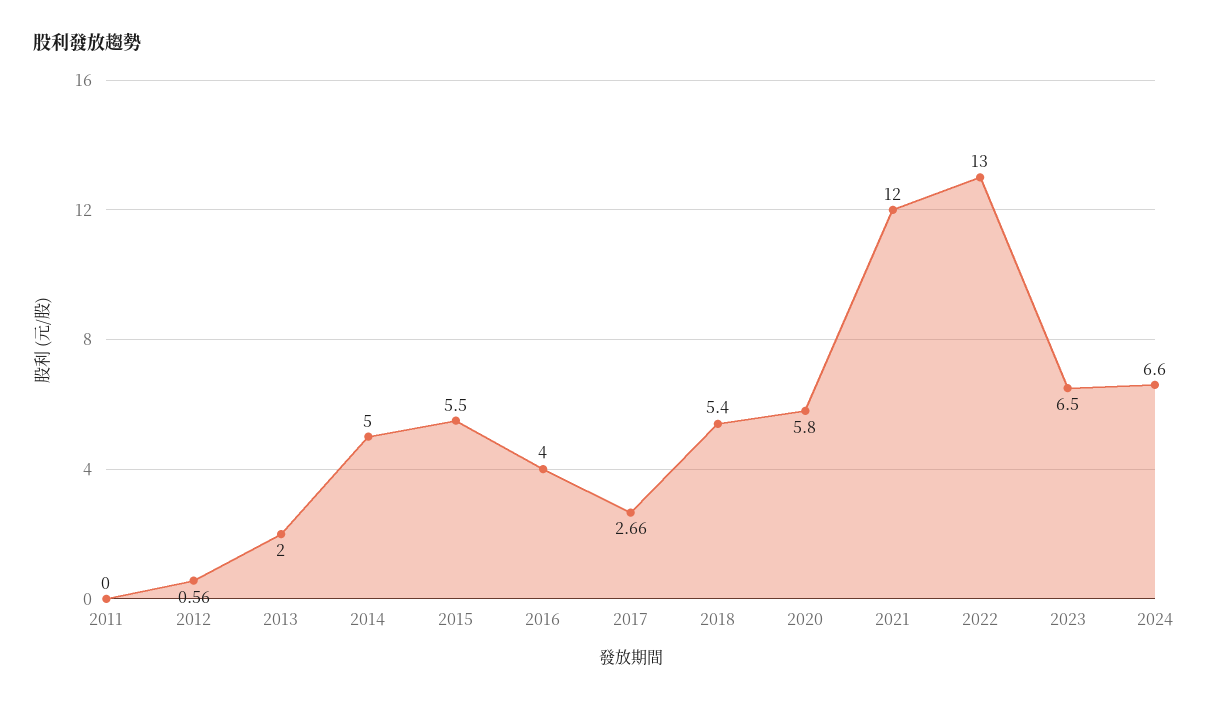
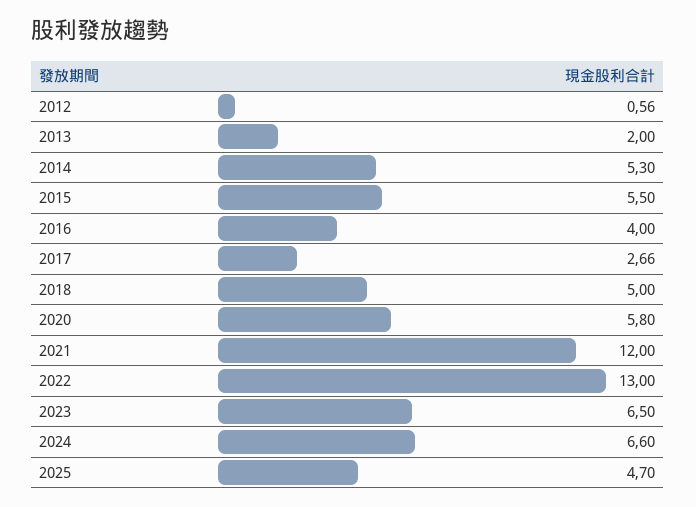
2011: 0 -> none
2014: 5 -> 5.3
2018: 5.4 -> 5
2025: none -> 4.7

